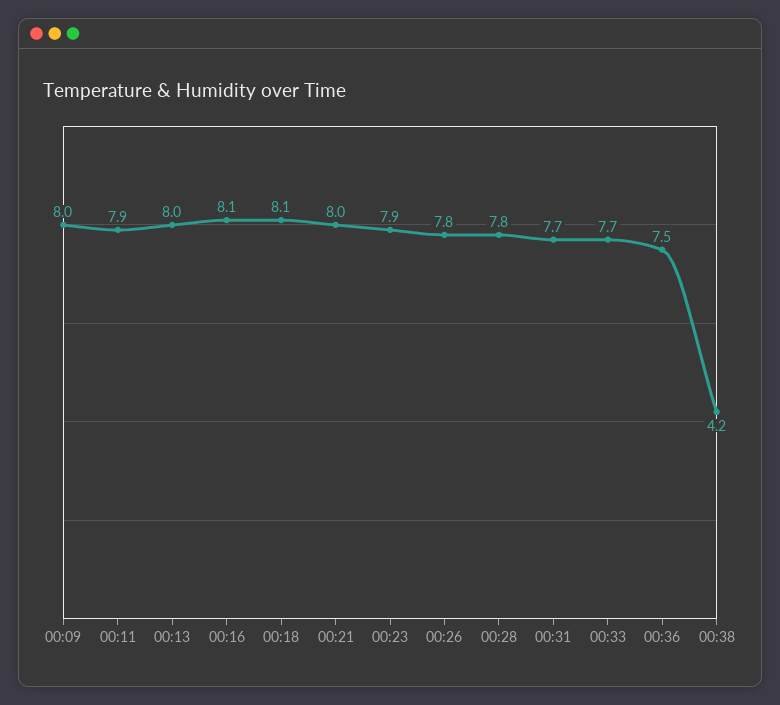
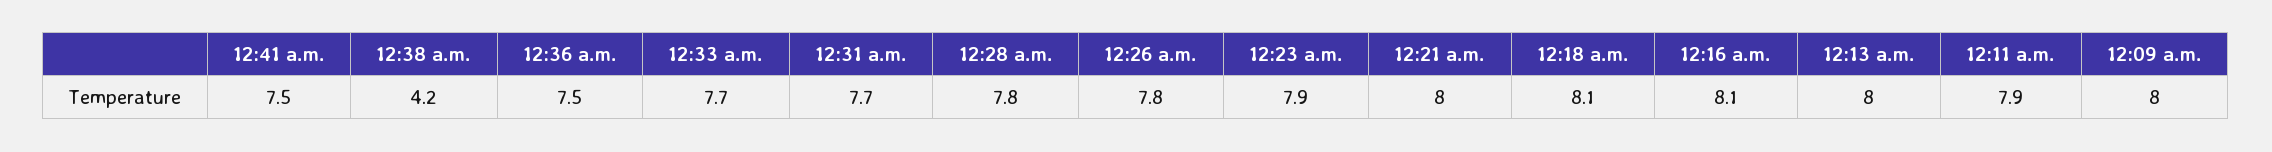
12:41 a.m.: none -> 7.5

